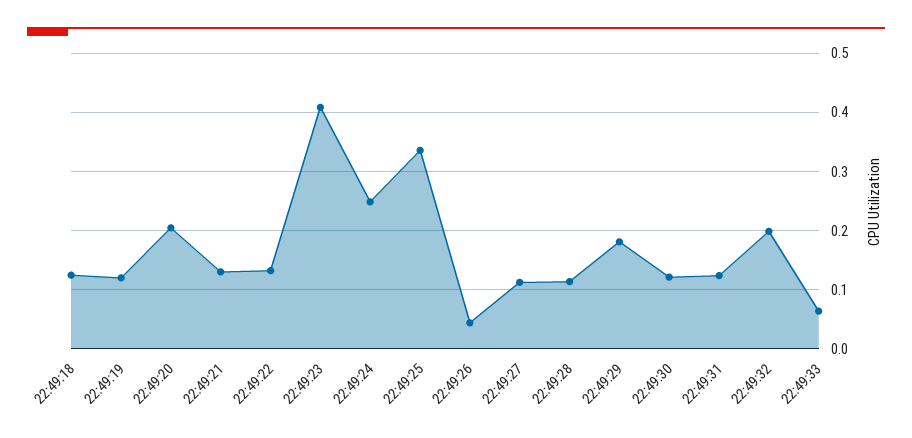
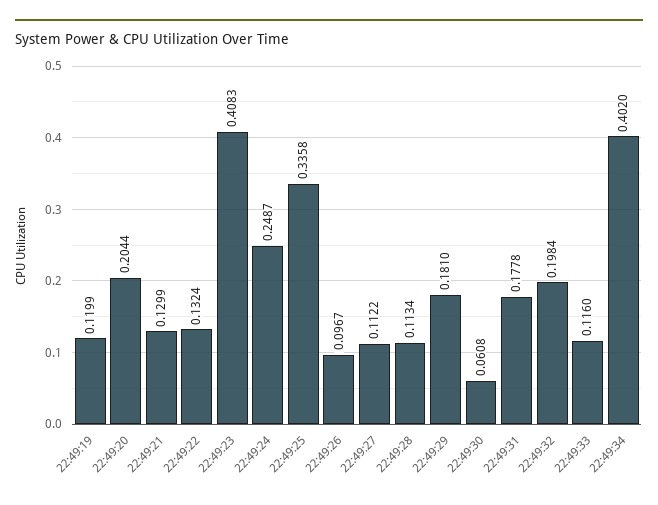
22:49:18: 0.12 -> none
22:49:26: 0.04 -> 0.0967
22:49:30: 0.12 -> 0.0608
22:49:31: 0.12 -> 0.1778
22:49:33: 0.06 -> 0.116
22:49:34: none -> 0.402

